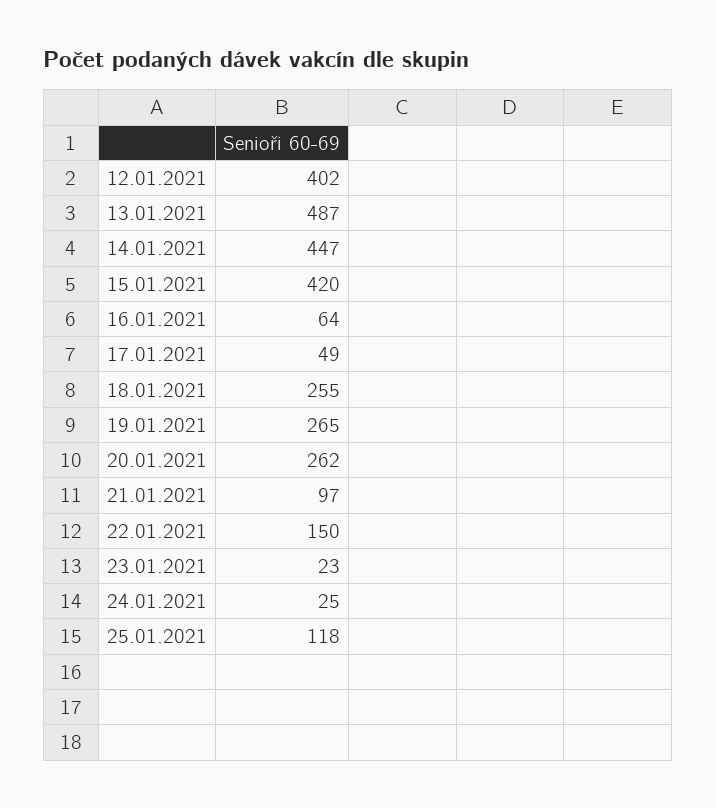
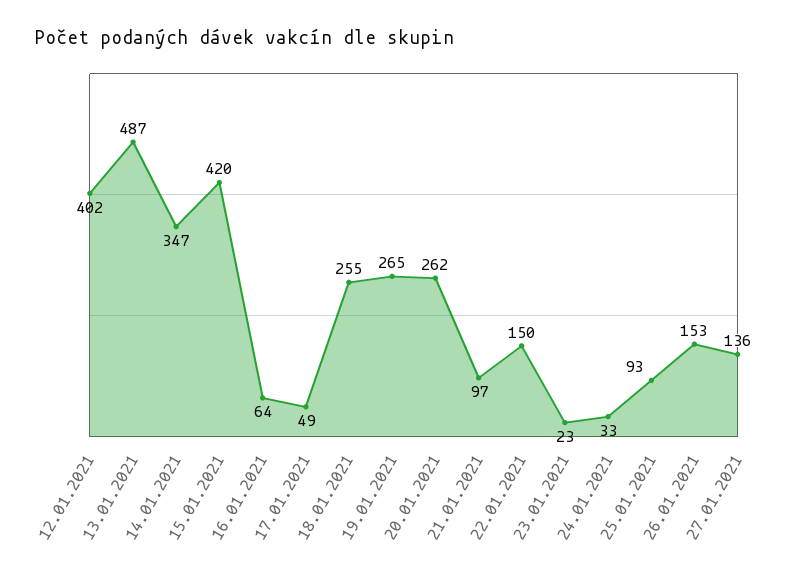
14.01.2021: 447 -> 347
24.01.2021: 25 -> 33
25.01.2021: 118 -> 93
26.01.2021: none -> 153
27.01.2021: none -> 136

